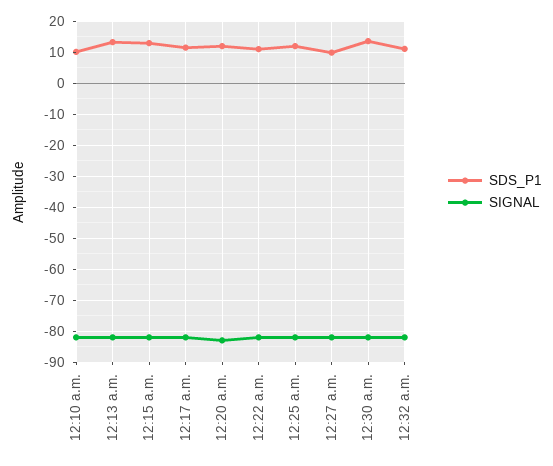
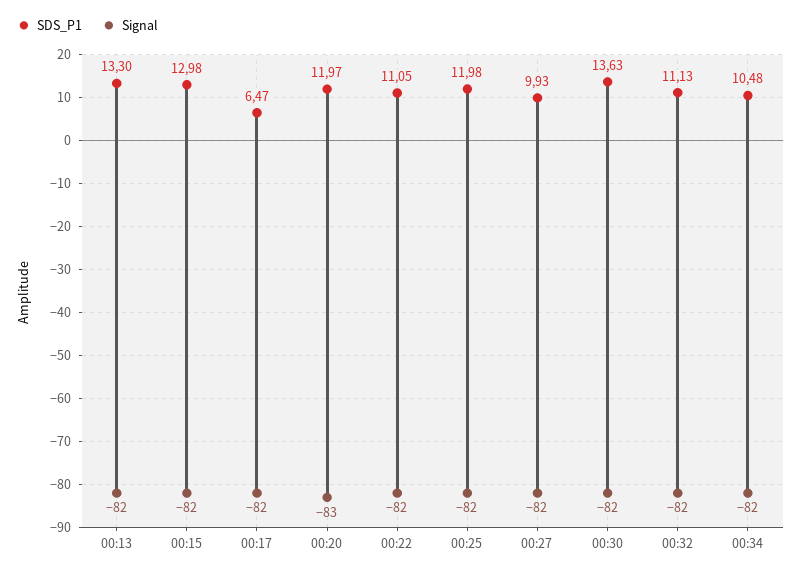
SDS_P1, 12:10 a.m.: 10 -> none
SIGNAL, 12:10 a.m.: -82 -> none
SDS_P1, 12:17 a.m.: 12 -> 6.47
SDS_P1, 00:34: none -> 10.48
SIGNAL, 00:34: none -> -82

